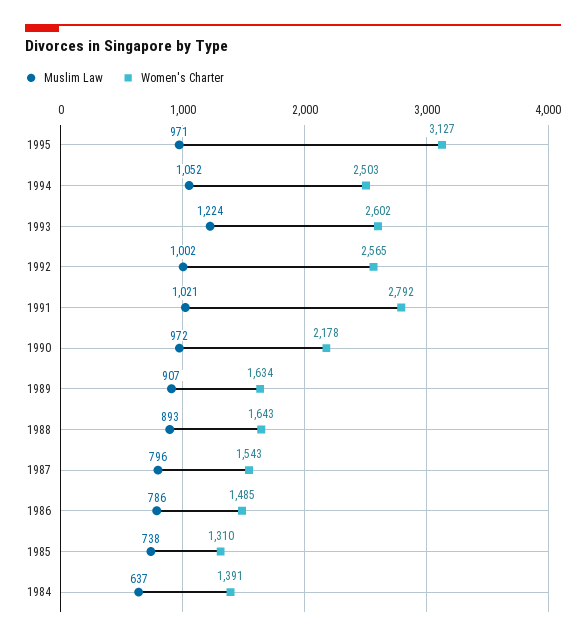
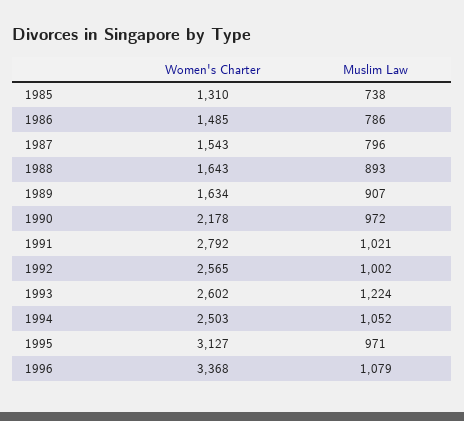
Muslim Law, 1984: 637 -> none
Women's Charter, 1984: 1391 -> none
Women's Charter, 1996: none -> 3368
Muslim Law, 1996: none -> 1079

